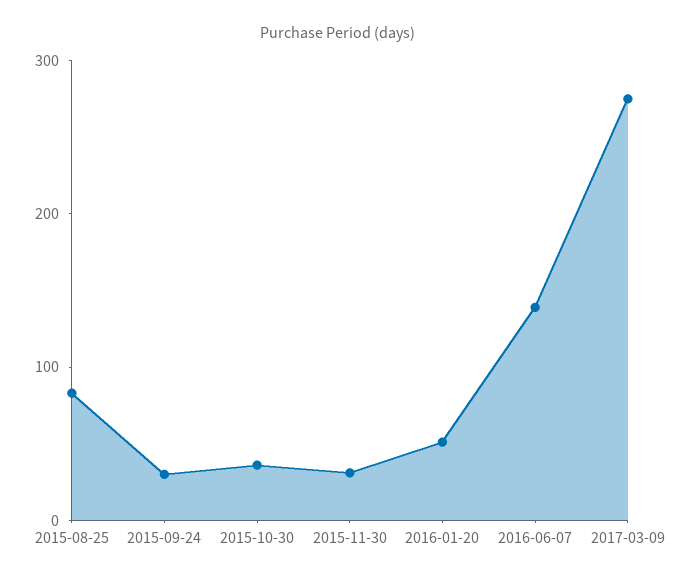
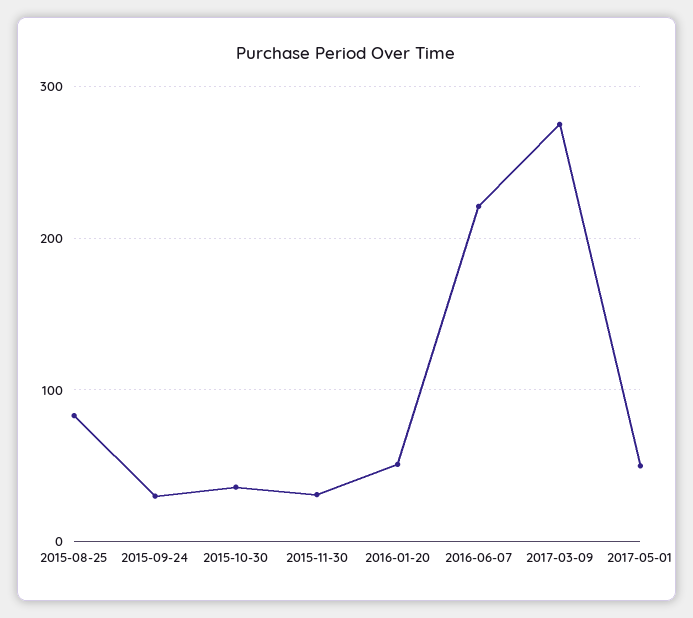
2016-06-07: 140 -> 220
2017-05-01: none -> 50

